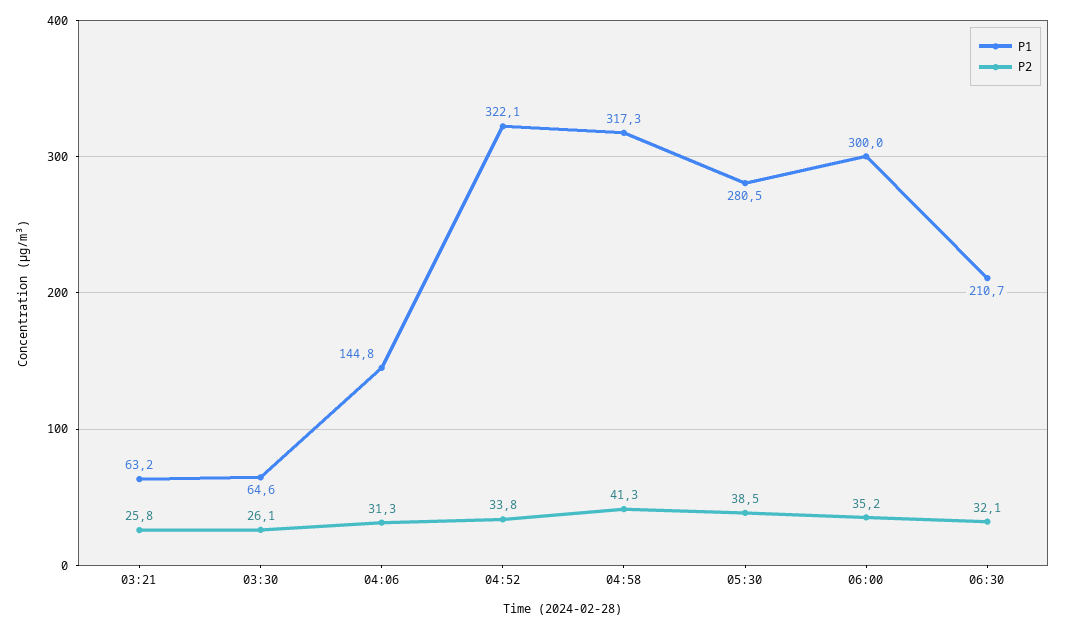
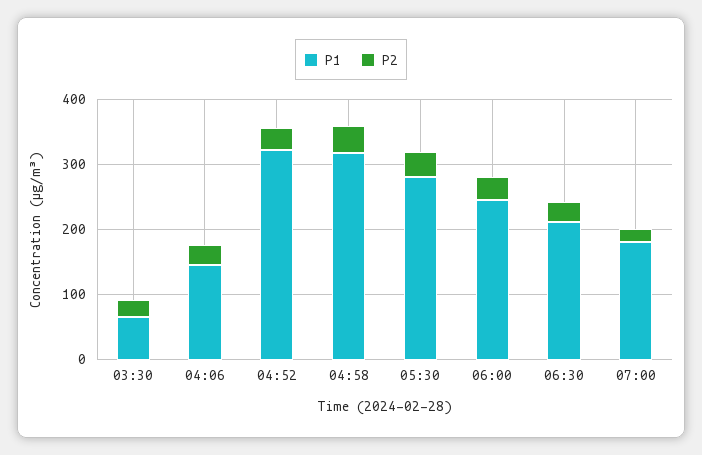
P1, 03:21: 63.2 -> none
P2, 03:21: 25.8 -> none
P1, 06:00: 300 -> 240
P1, 07:00: none -> 180
P2, 07:00: none -> 20

